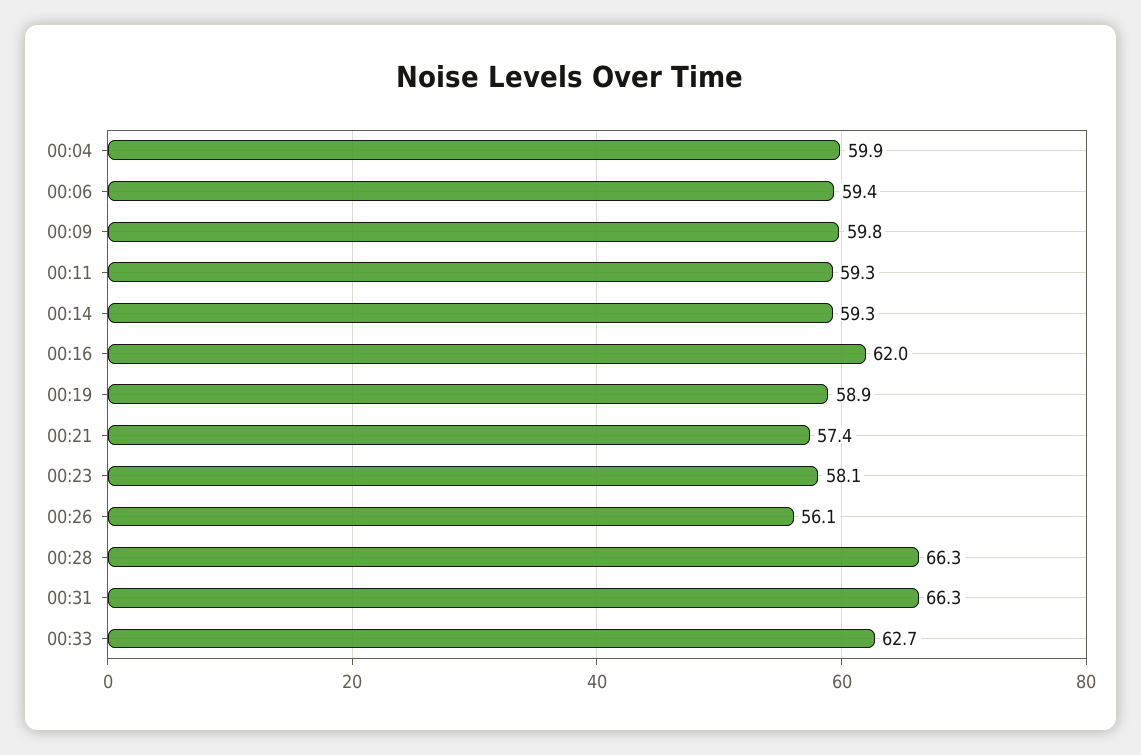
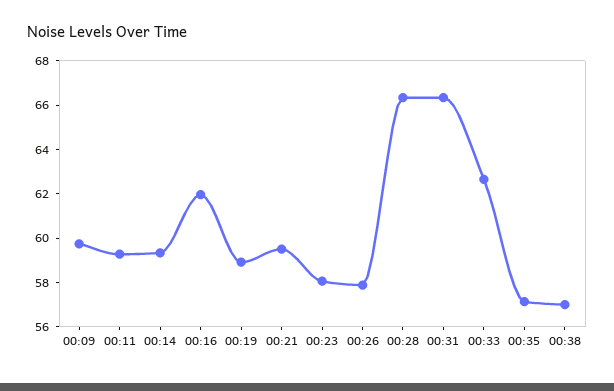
00:04: 59.9 -> none
00:06: 59.4 -> none
00:21: 57.4 -> 59.5
00:26: 56.1 -> 58
00:35: none -> 57
00:38: none -> 57

